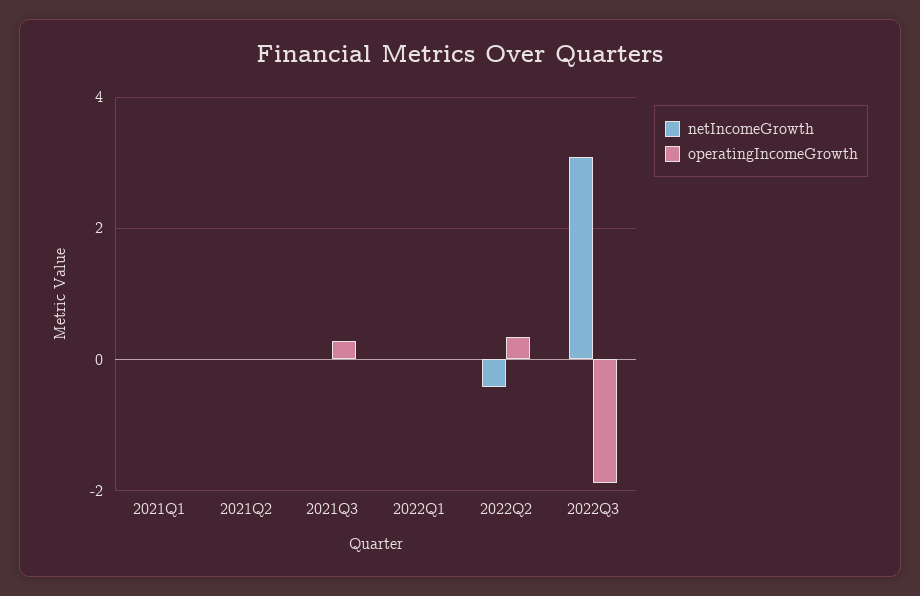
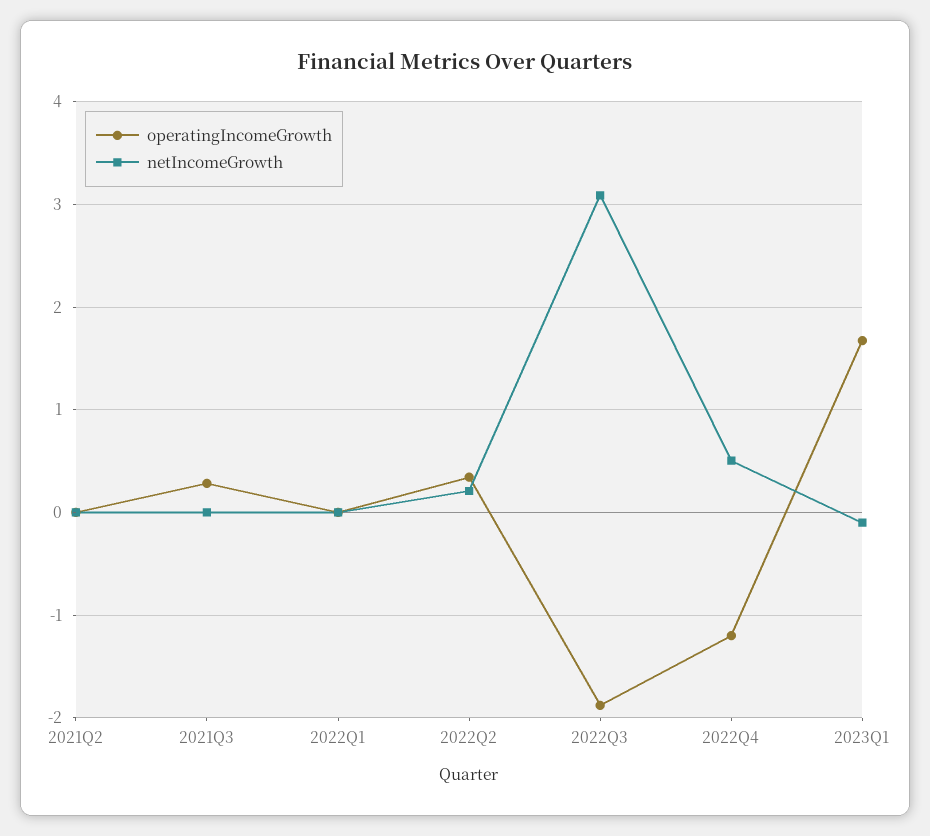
netIncomeGrowth, 2021Q1: 0 -> none
operatingIncomeGrowth, 2021Q1: 0 -> none
netIncomeGrowth, 2022Q2: -0.4 -> 0.2
operatingIncomeGrowth, 2022Q4: none -> -1.2
netIncomeGrowth, 2022Q4: none -> 0.5
operatingIncomeGrowth, 2023Q1: none -> 1.7
netIncomeGrowth, 2023Q1: none -> -0.1

